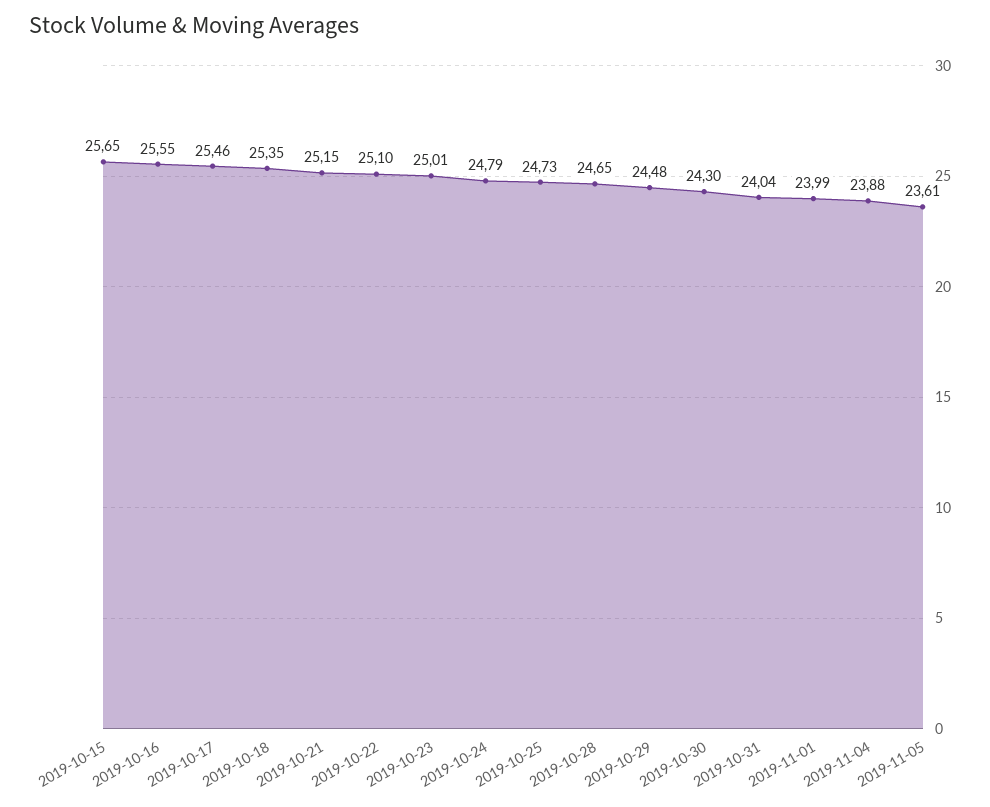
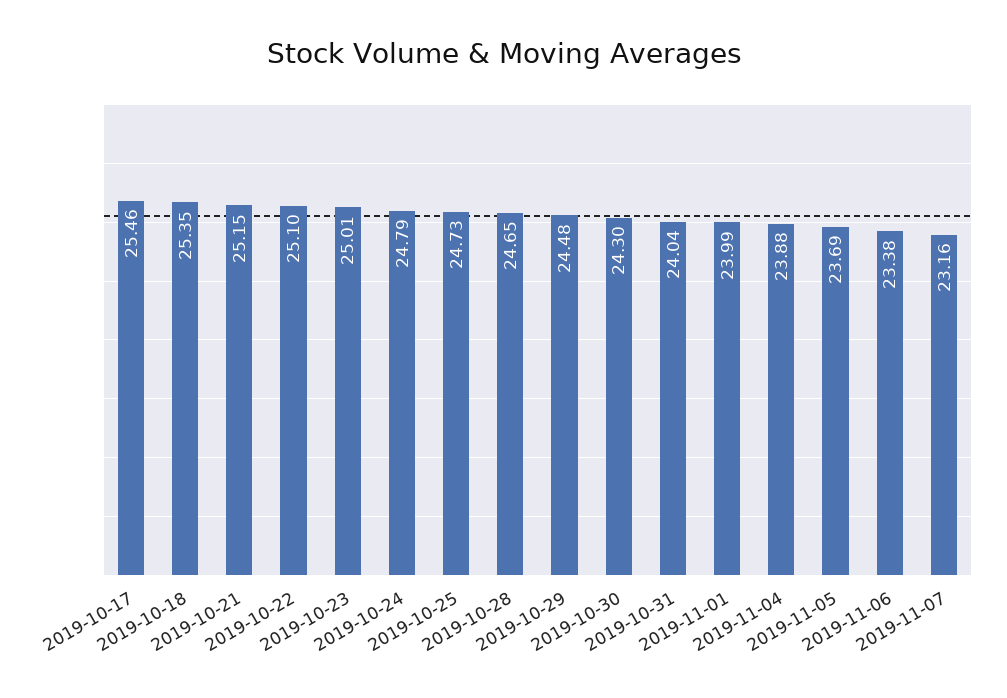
2019-10-15: 25.65 -> none
2019-10-16: 25.55 -> none
2019-11-05: 23.61 -> 23.69
2019-11-06: none -> 23.38
2019-11-07: none -> 23.16

